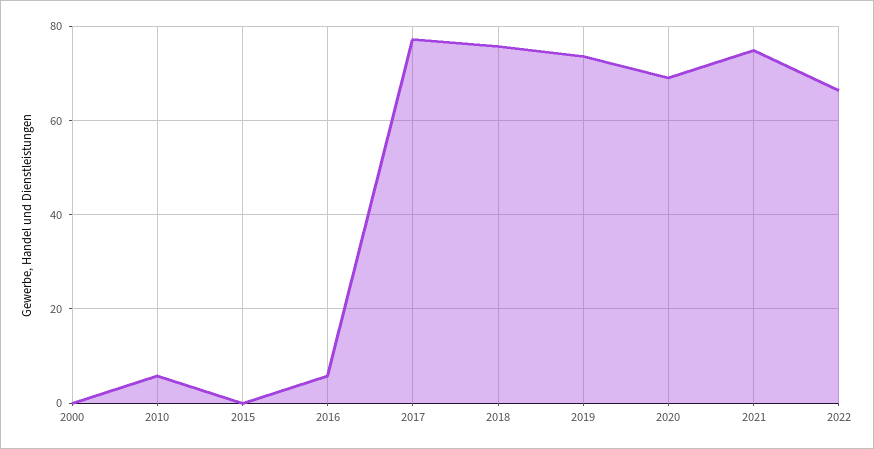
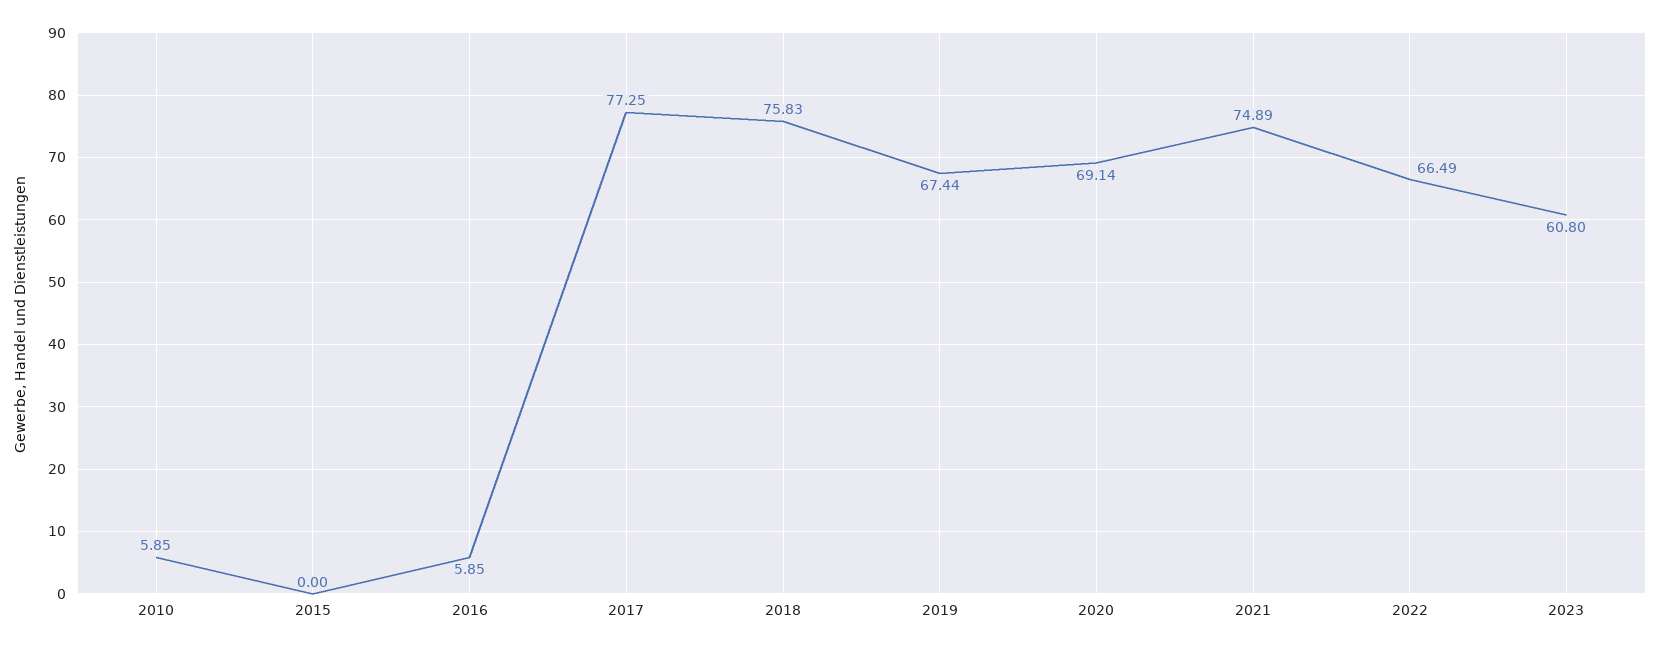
2000: 0 -> none
2019: 74 -> 67.44
2023: none -> 60.8

